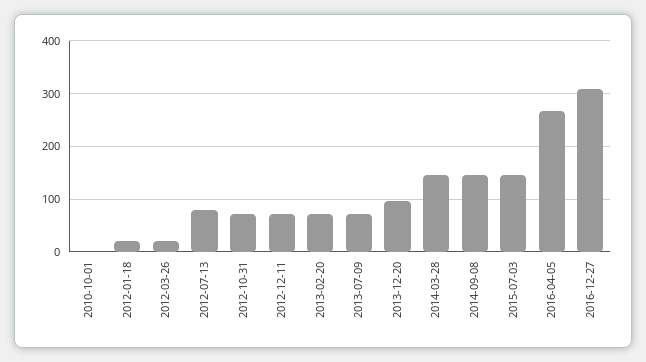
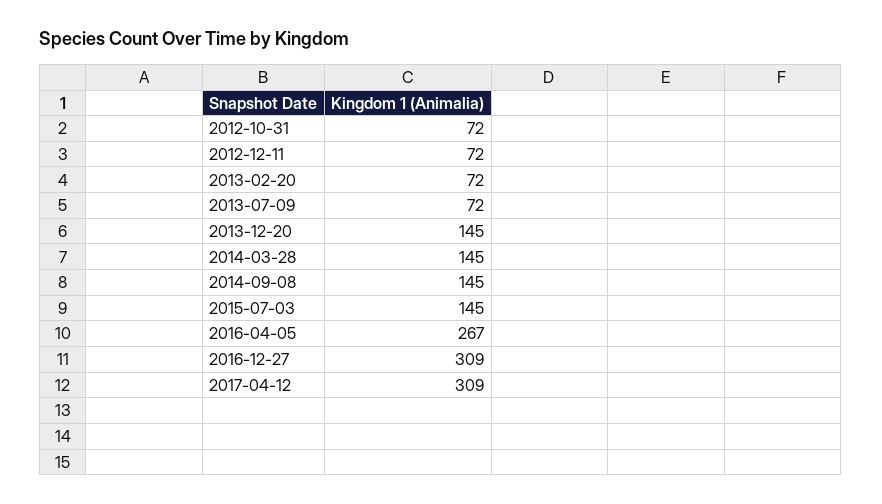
2010-10-01: 0 -> none
2012-01-18: 20 -> none
2012-03-26: 20 -> none
2012-07-13: 80 -> none
2013-12-20: 100 -> 145
2017-04-12: none -> 309

